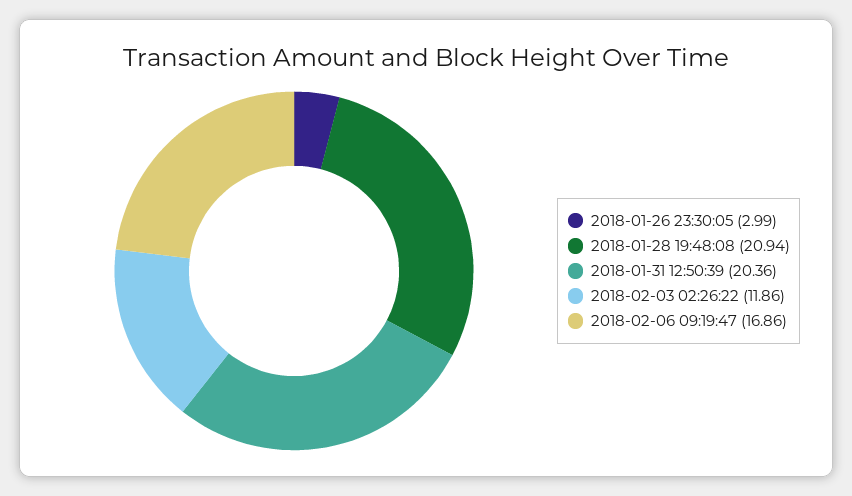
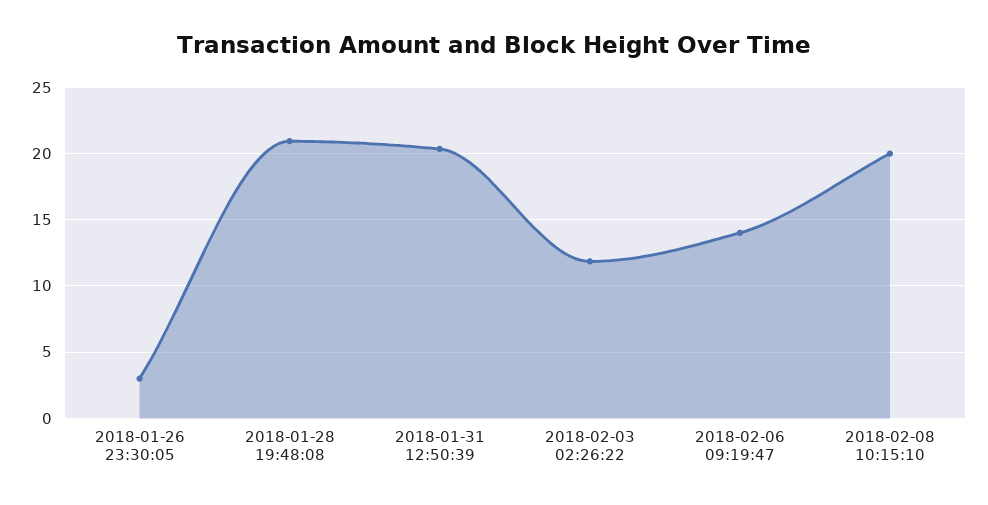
2018-02-06 09:19:47: 16.86 -> 14
2018-02-08 10:15:10: none -> 20

